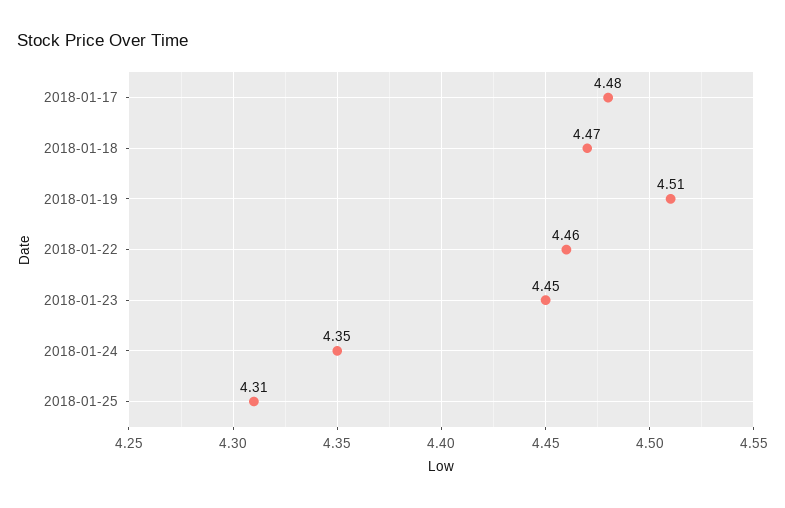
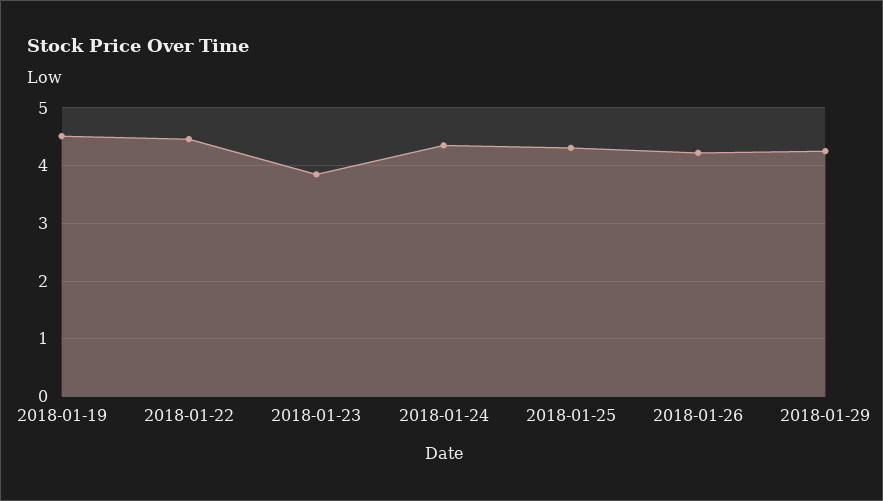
2018-01-17: 4.48 -> none
2018-01-18: 4.47 -> none
2018-01-23: 4.45 -> 3.8
2018-01-26: none -> 4.2
2018-01-29: none -> 4.2

